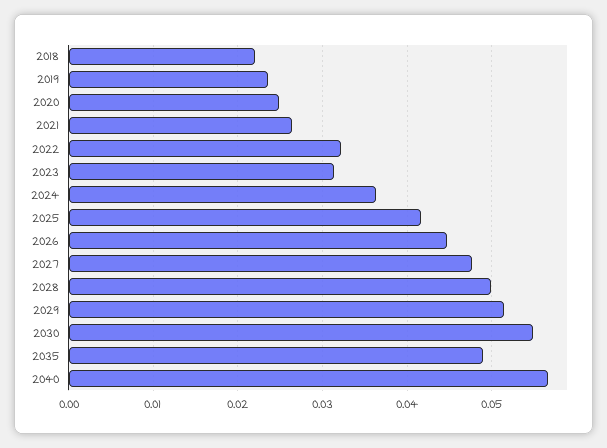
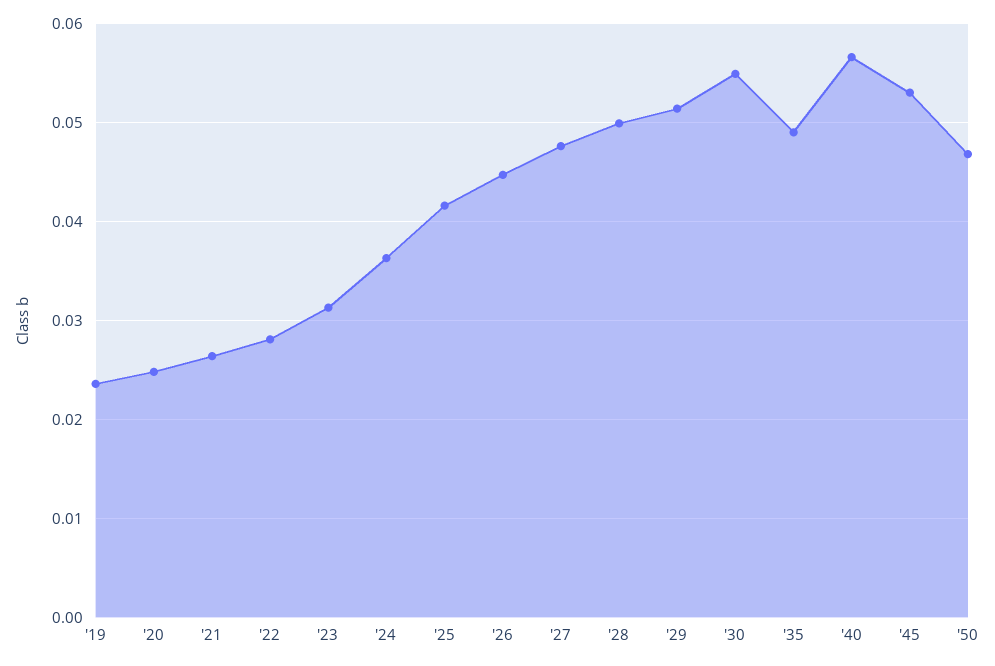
2018: 0.022 -> none
2022: 0.032 -> 0.028
'45: none -> 0.053
'50: none -> 0.047

